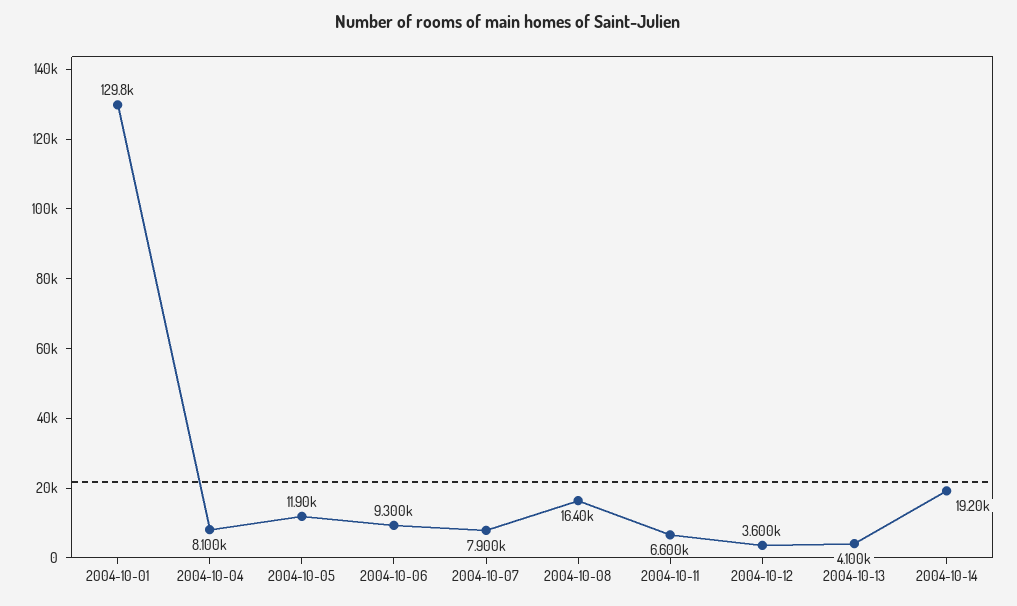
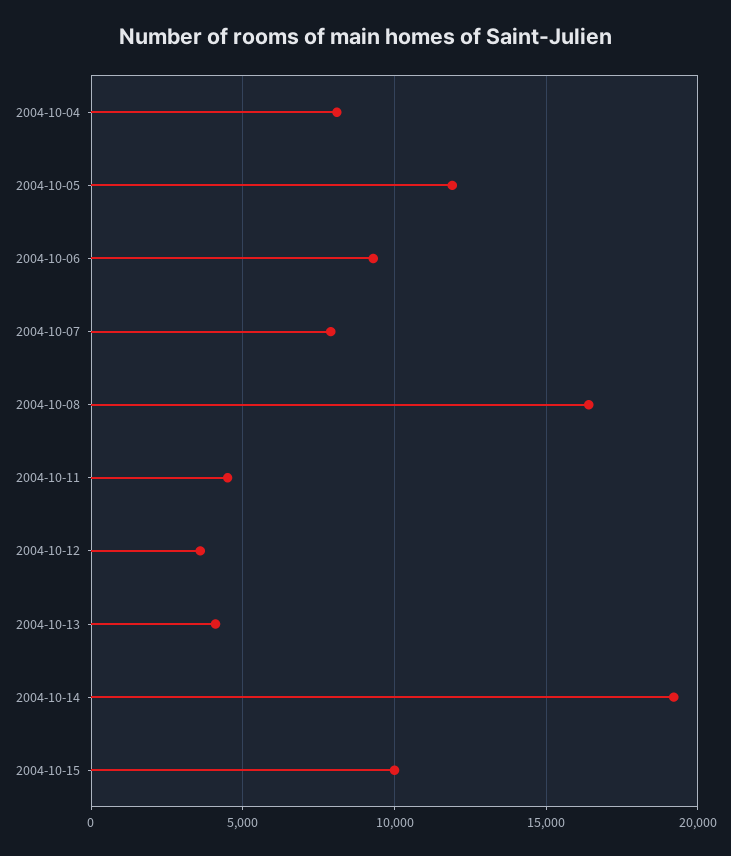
2004-10-01: 129800 -> none
2004-10-11: 6600 -> 4500
2004-10-15: none -> 10000

